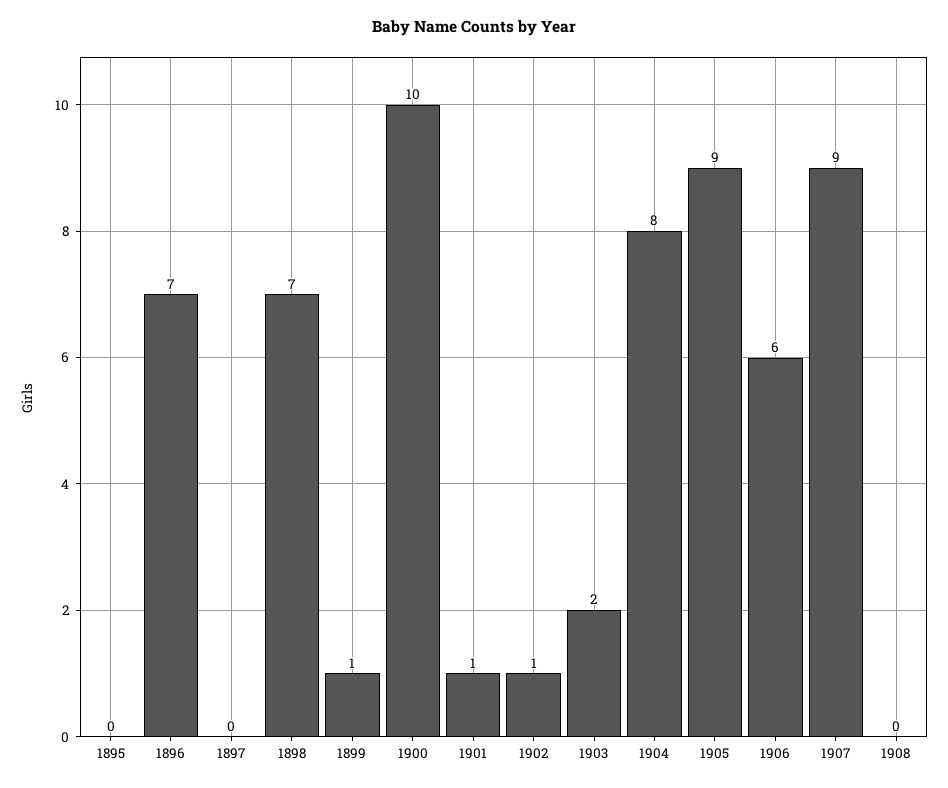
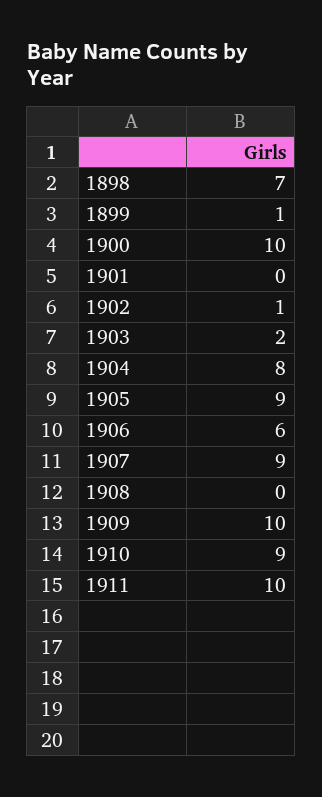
1895: 0 -> none
1896: 7 -> none
1897: 0 -> none
1901: 1 -> 0
1909: none -> 10
1910: none -> 9
1911: none -> 10

